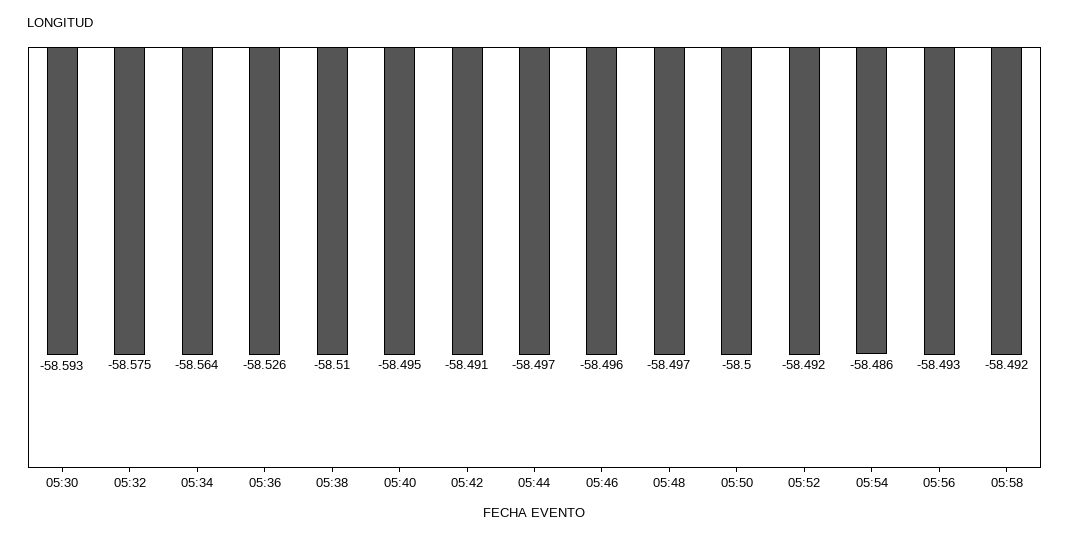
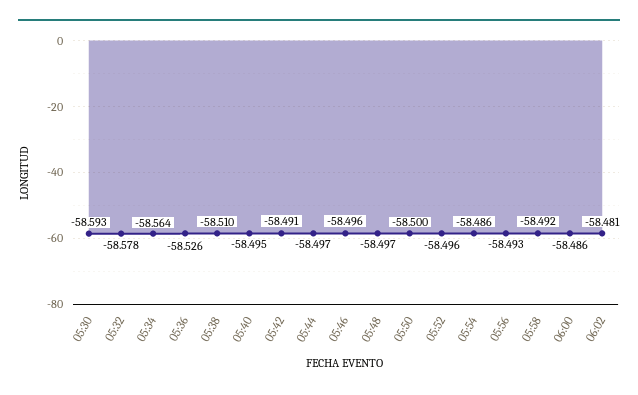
05:32: -58.575 -> -58.578
05:52: -58.492 -> -58.496
06:00: none -> -58.486
06:02: none -> -58.481

